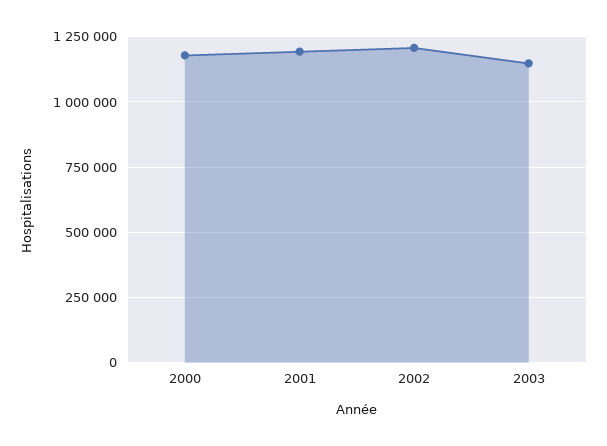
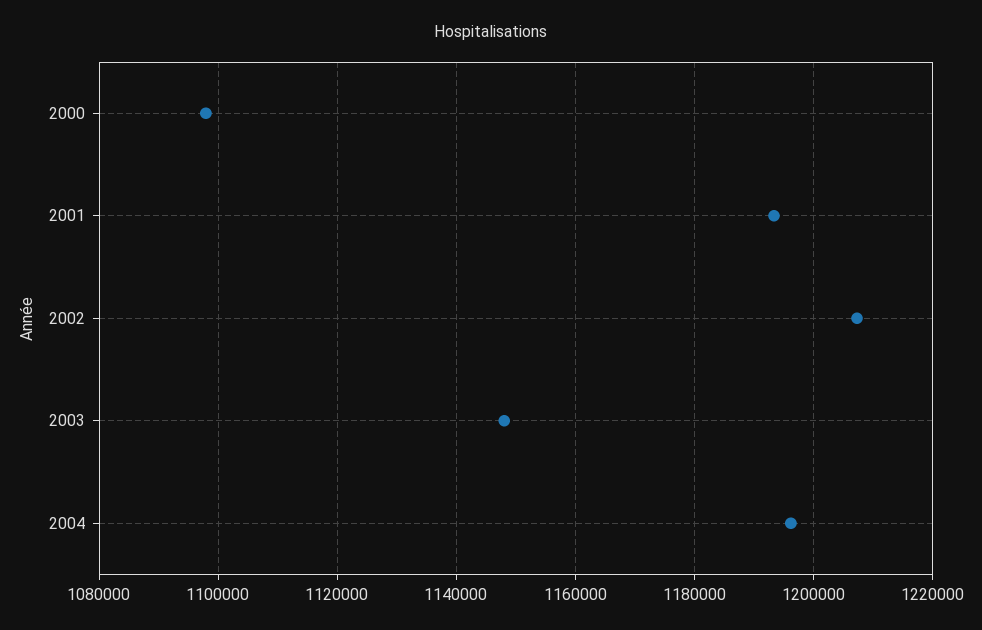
2000: 1175000 -> 1098000
2004: none -> 1196000

